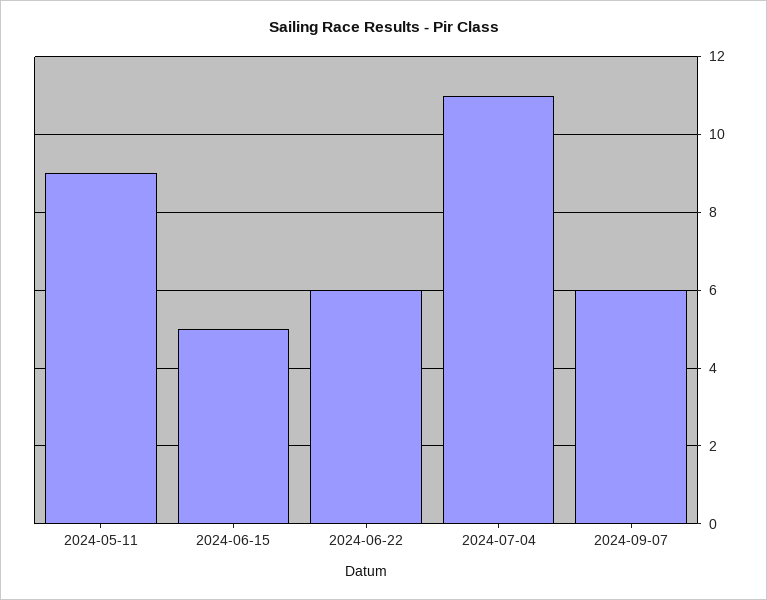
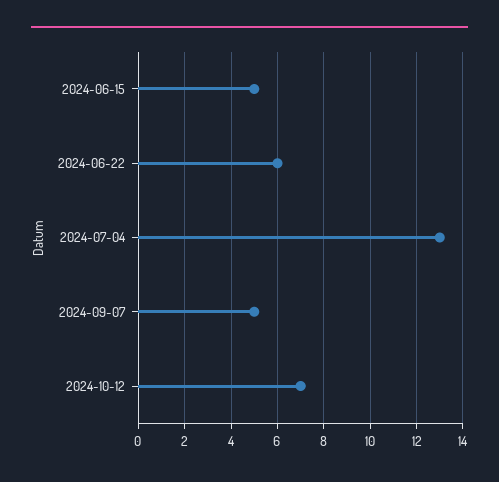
2024-05-11: 9 -> none
2024-07-04: 11 -> 13
2024-09-07: 6 -> 5
2024-10-12: none -> 7

